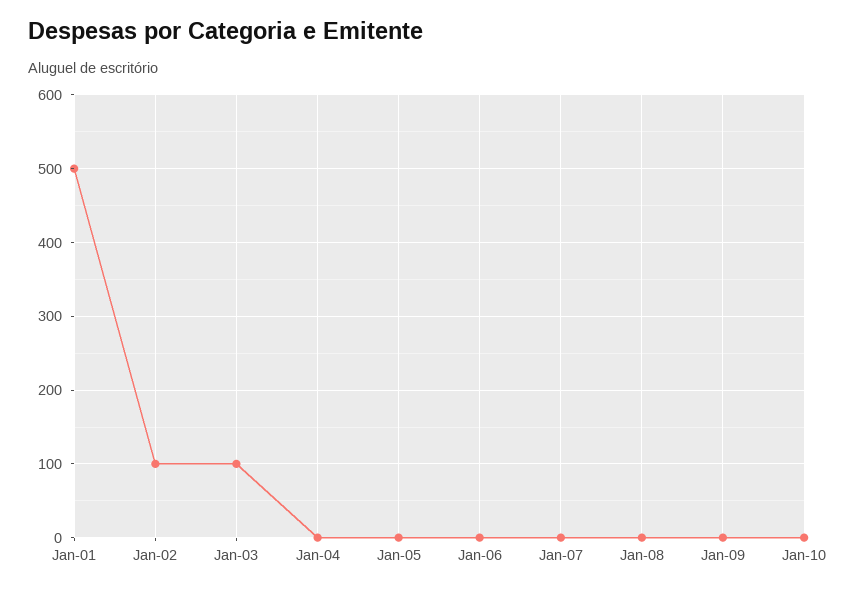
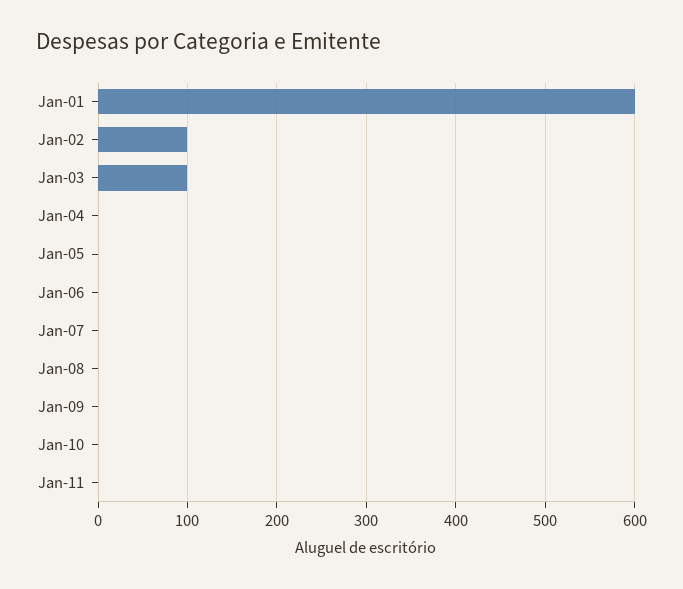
Jan-01: 500 -> 600
Jan-11: none -> 0

